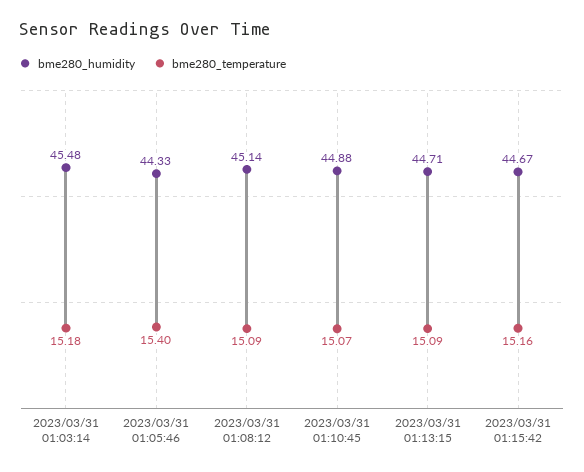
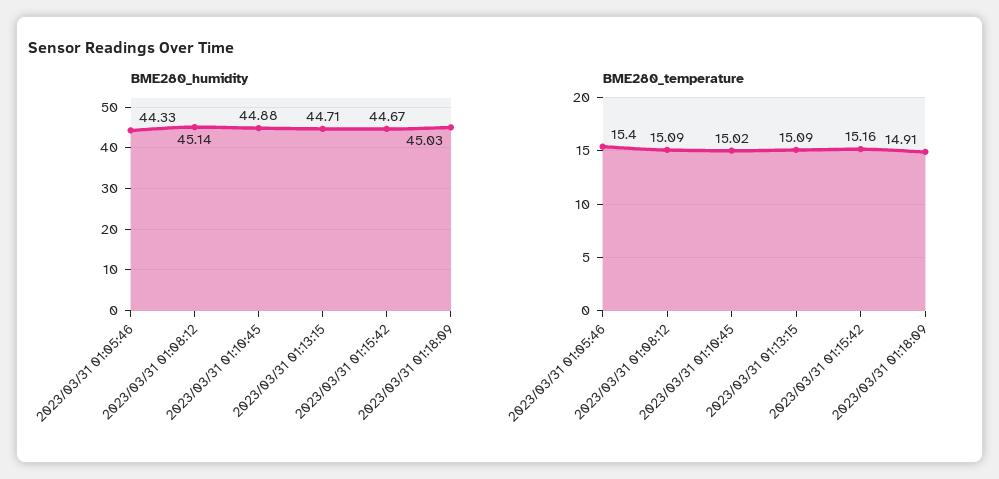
bme280_humidity, 2023/03/31 01:03:14: 45.48 -> none
bme280_temperature, 2023/03/31 01:03:14: 15.18 -> none
bme280_temperature, 2023/03/31 01:10:45: 15.07 -> 15.02
bme280_humidity, 2023/03/31 01:18:09: none -> 45.03
bme280_temperature, 2023/03/31 01:18:09: none -> 14.91

